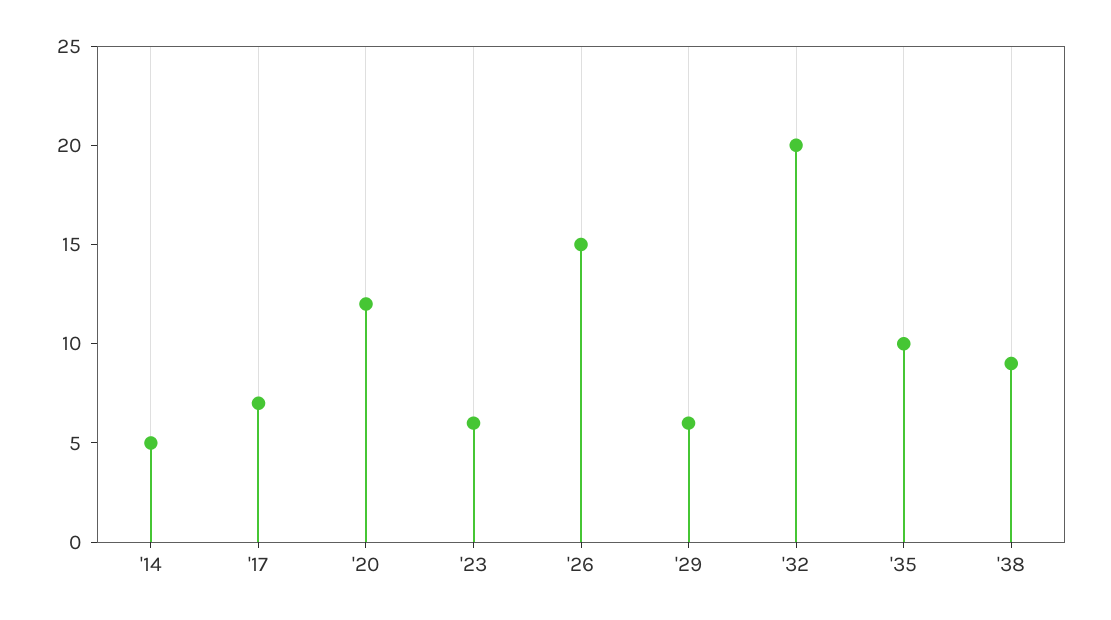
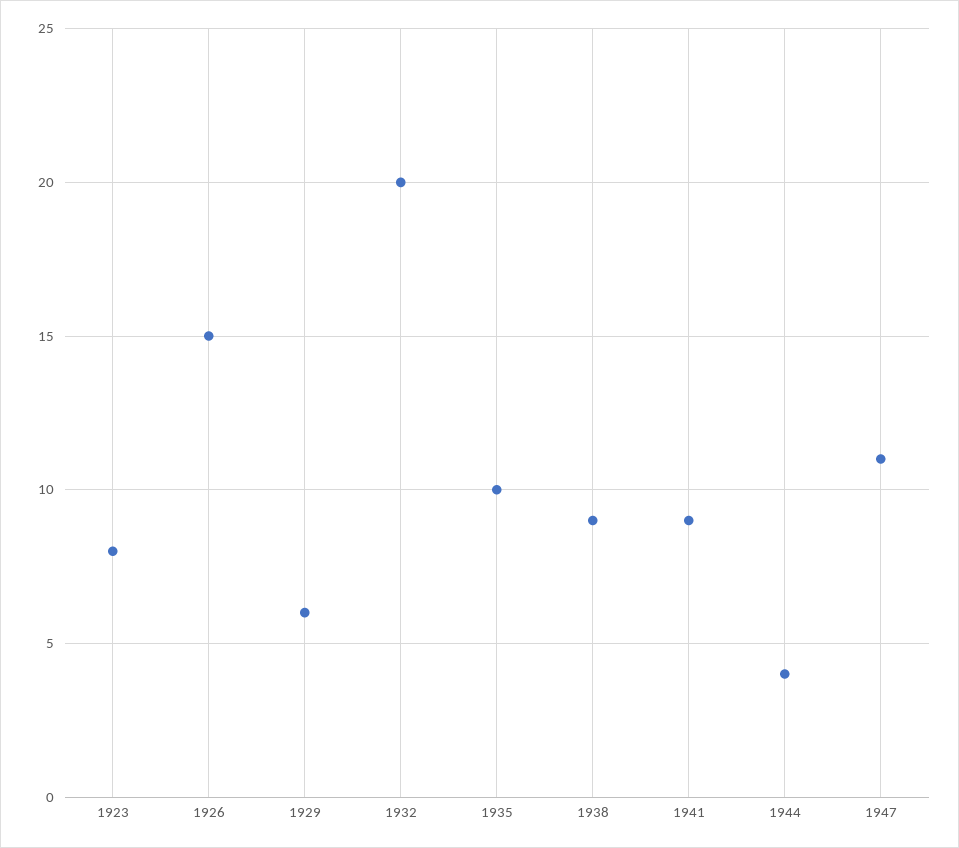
'14: 5 -> none
'17: 7 -> none
'20: 12 -> none
'23: 6 -> 8
1941: none -> 9
1944: none -> 4
1947: none -> 11

